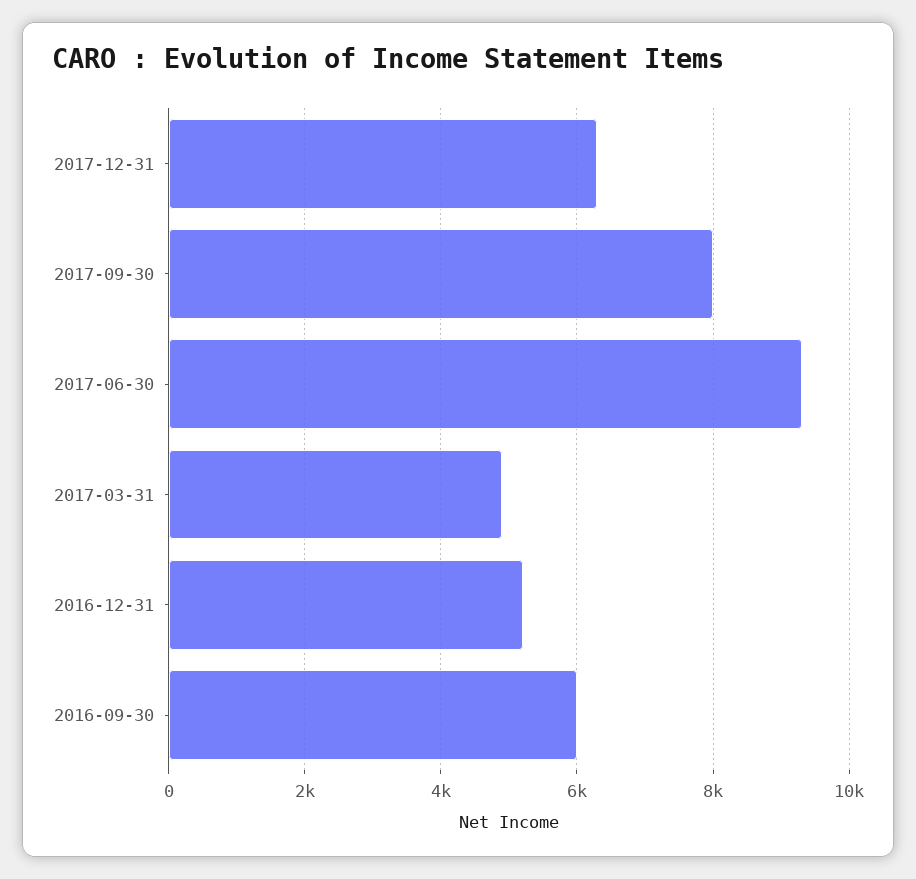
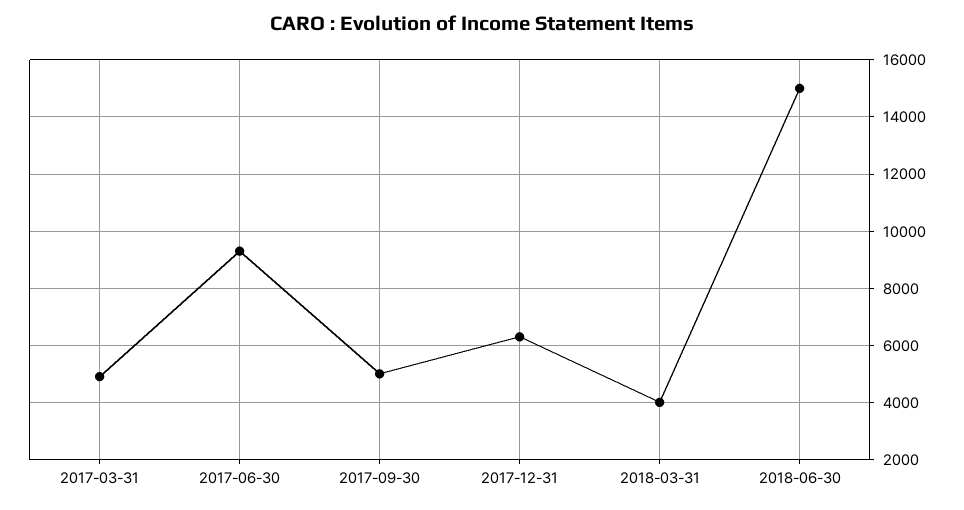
2017-09-30: 8000 -> 5000
2016-12-31: 5200 -> none
2016-09-30: 6000 -> none
2018-03-31: none -> 4000
2018-06-30: none -> 15000

